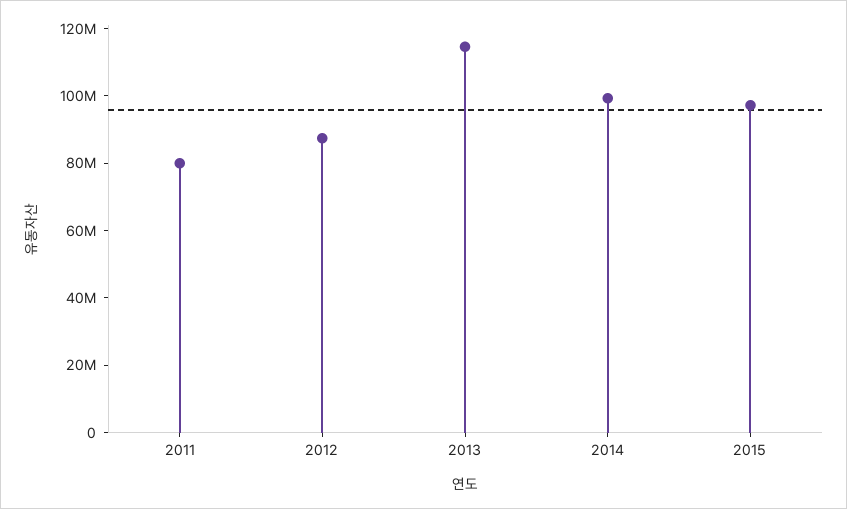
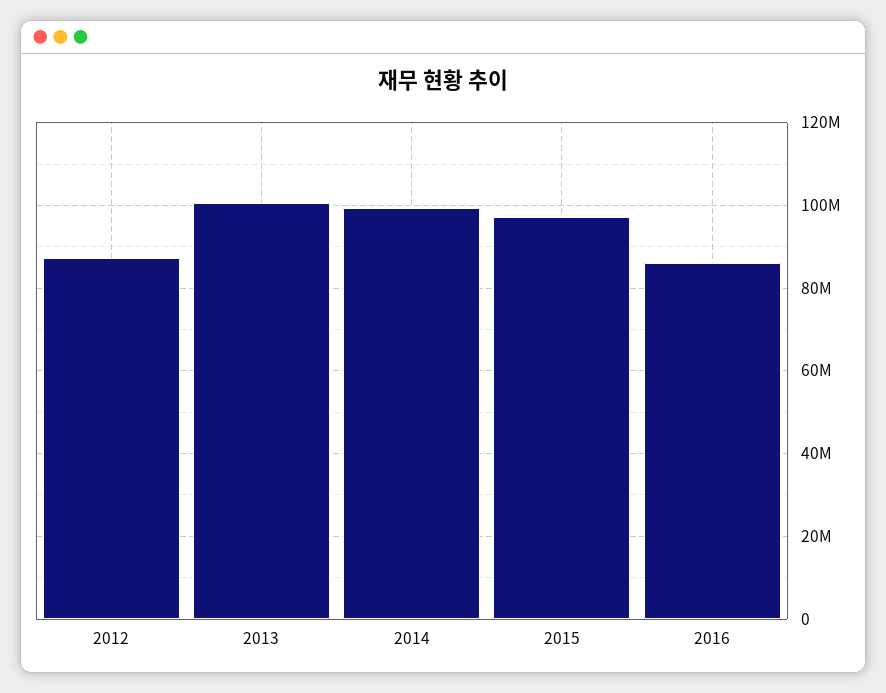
2011: 80000000 -> none
2013: 115000000 -> 100000000
2016: none -> 86000000

